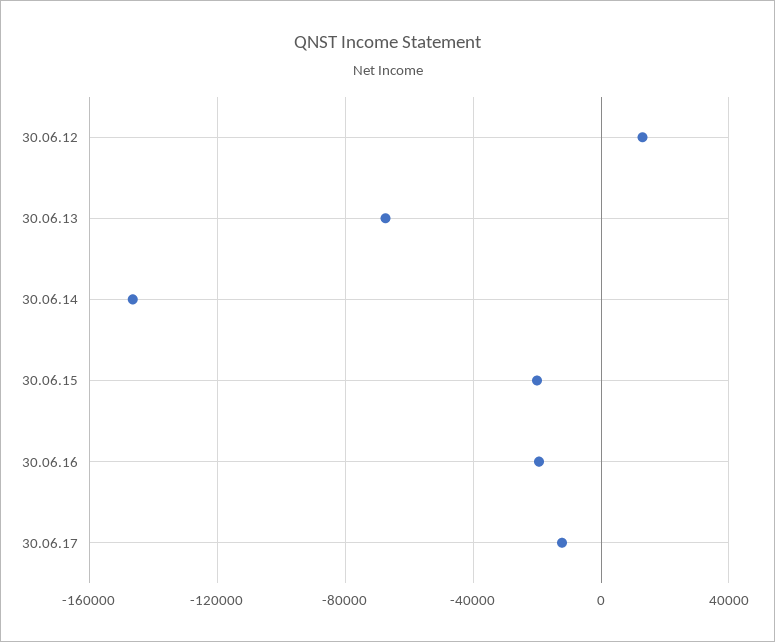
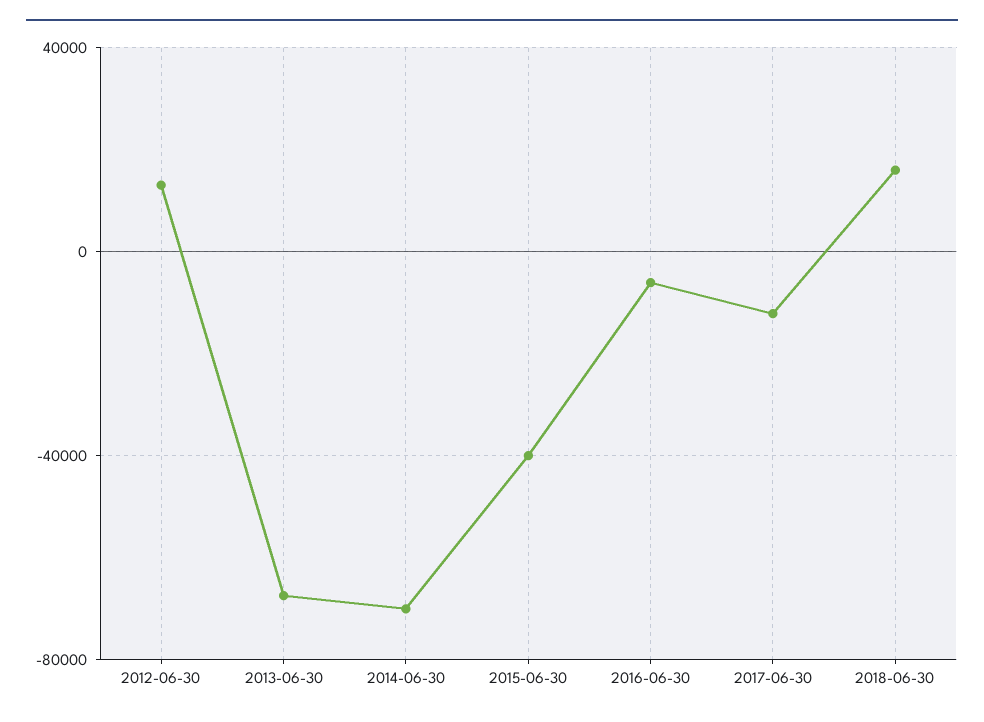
30.06.14: -145000 -> -70000
30.06.15: -20000 -> -40000
30.06.16: -20000 -> -5000
2018-06-30: none -> 15000

